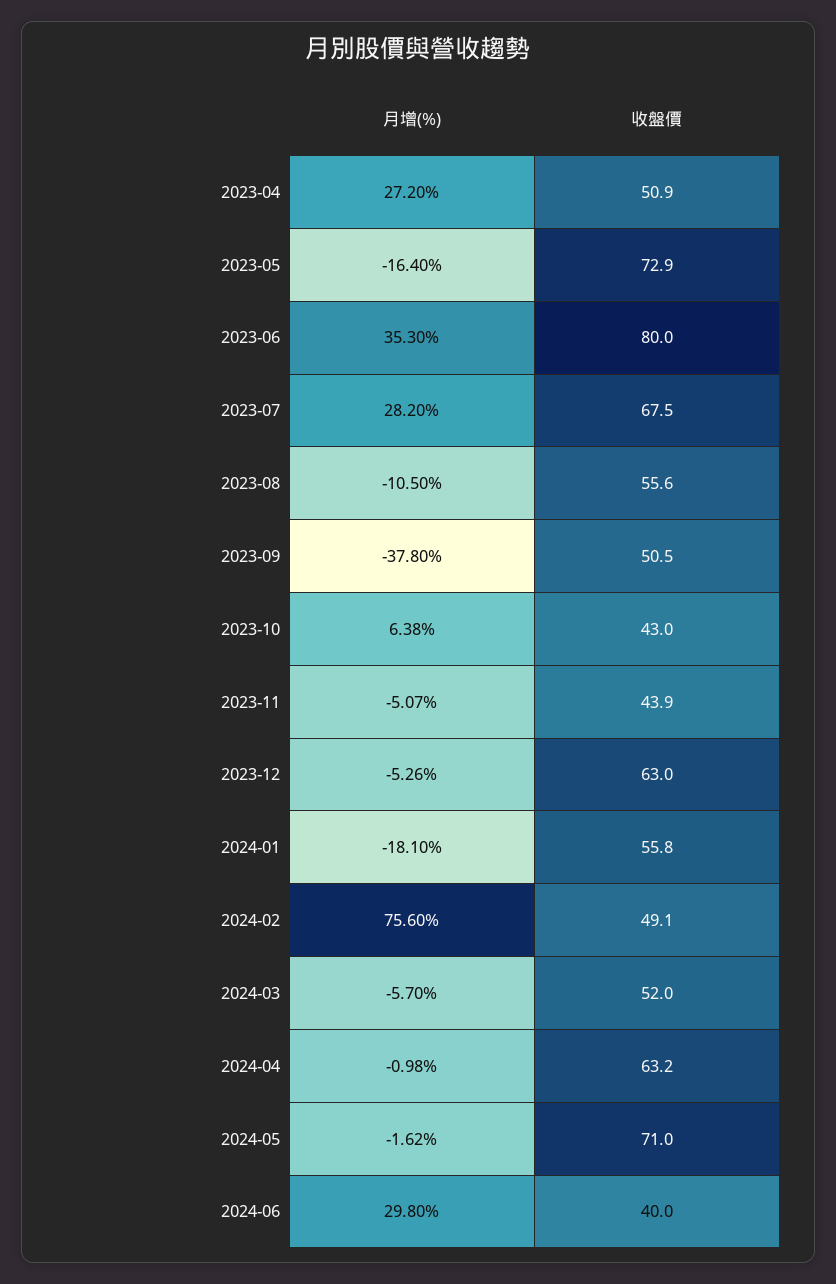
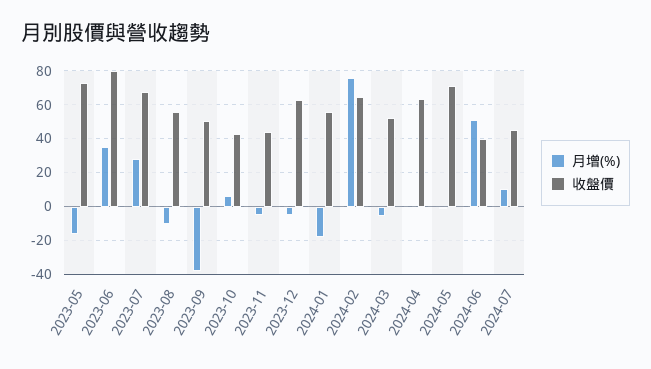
月增(%), 2023-04: 27.2 -> none
收盤價, 2023-04: 50.9 -> none
收盤價, 2024-02: 49.1 -> 65
月增(%), 2024-06: 29.8 -> 50
月增(%), 2024-07: none -> 10
收盤價, 2024-07: none -> 45

